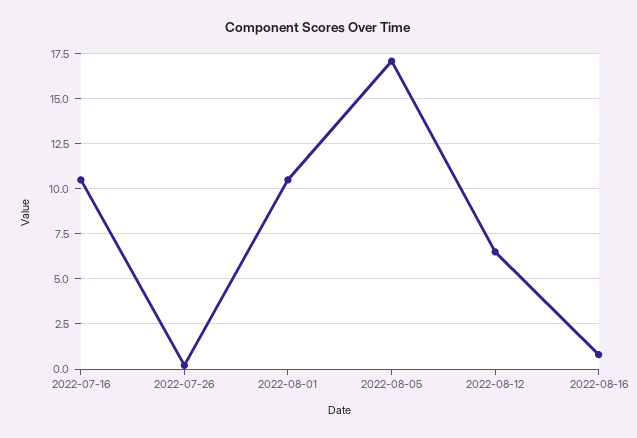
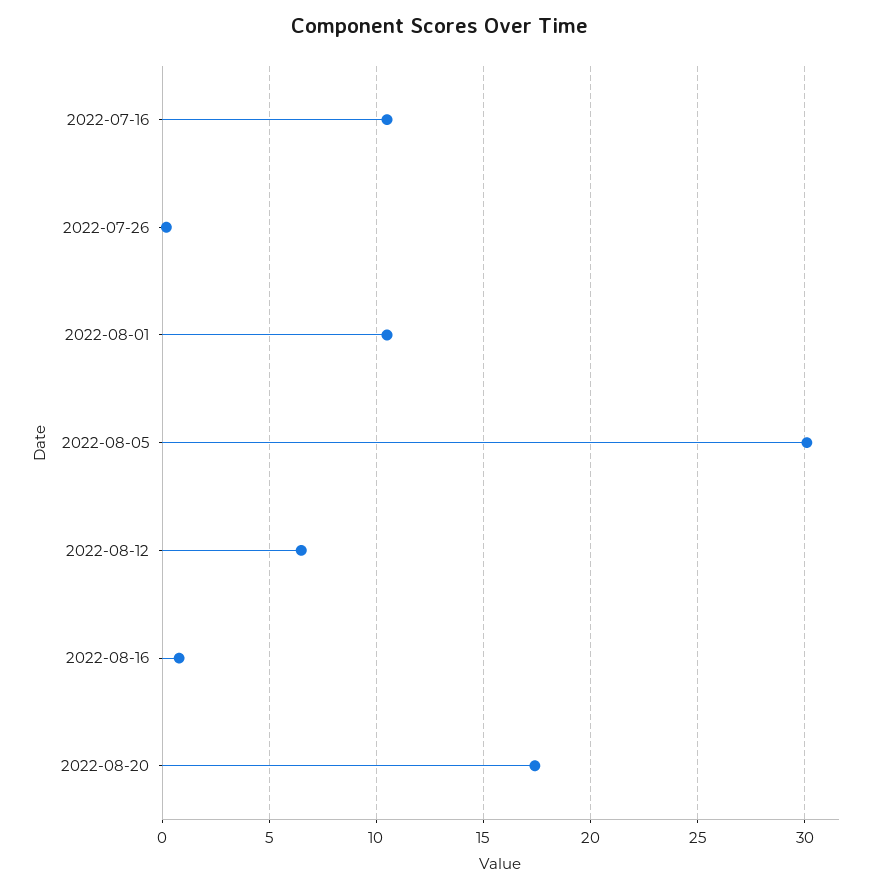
2022-08-05: 17 -> 30
2022-08-20: none -> 17.5

